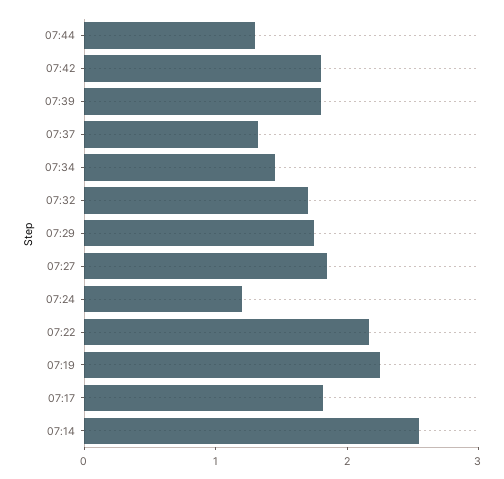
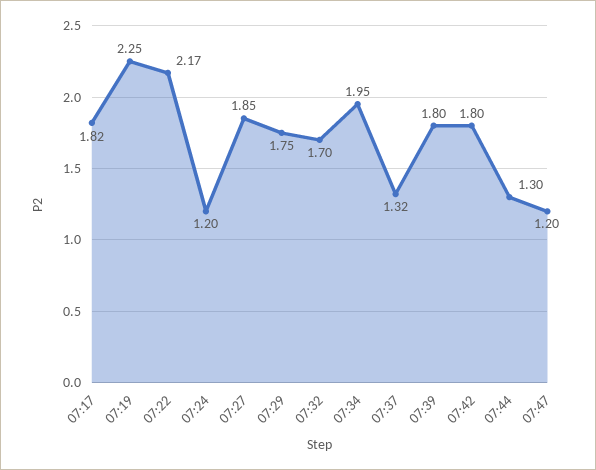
07:34: 1.4 -> 1.95
07:14: 2.6 -> none
07:47: none -> 1.2

